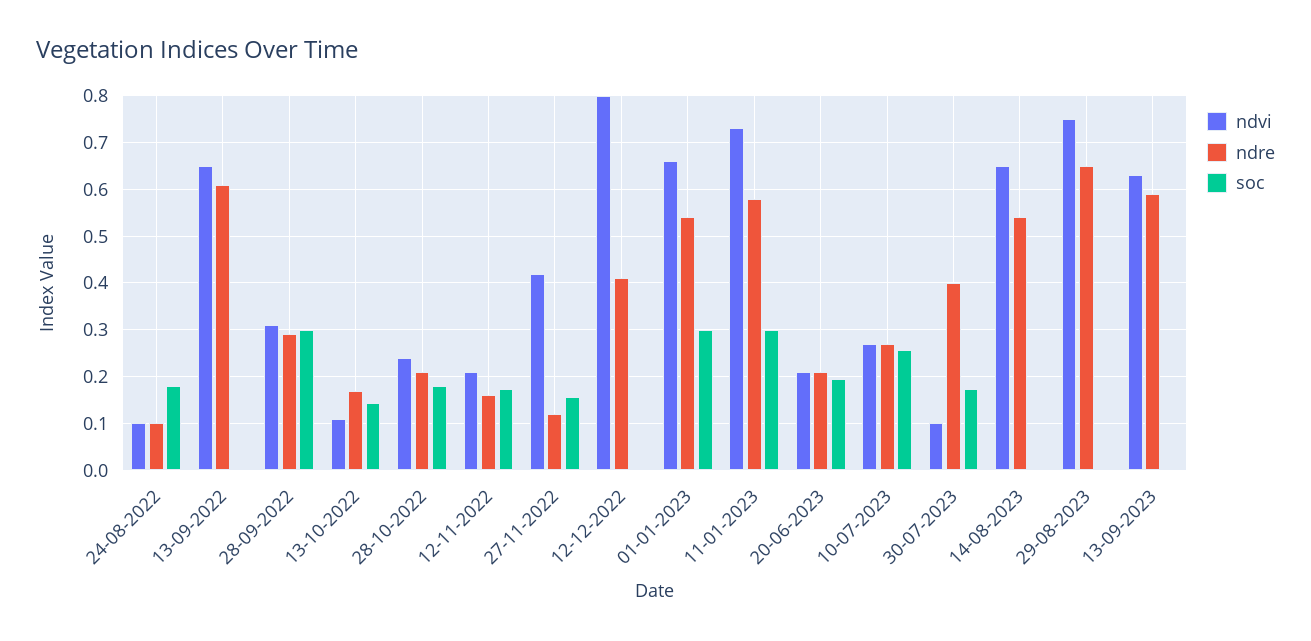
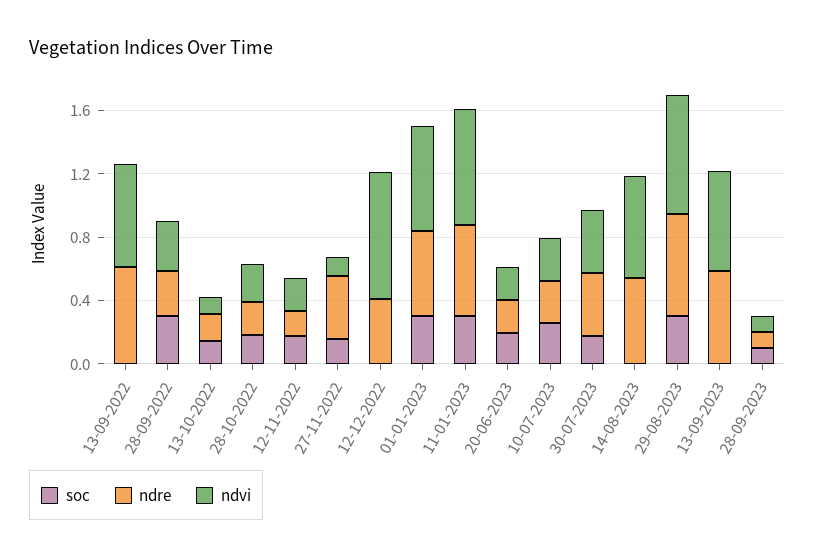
ndvi, 24-08-2022: 0.1 -> none
ndre, 24-08-2022: 0.1 -> none
soc, 24-08-2022: 0.18 -> none
ndvi, 27-11-2022: 0.42 -> 0.1
ndre, 27-11-2022: 0.12 -> 0.4
ndvi, 30-07-2023: 0.1 -> 0.4
soc, 29-08-2023: 0 -> 0.3
soc, 28-09-2023: none -> 0.1
ndre, 28-09-2023: none -> 0.1
ndvi, 28-09-2023: none -> 0.1

